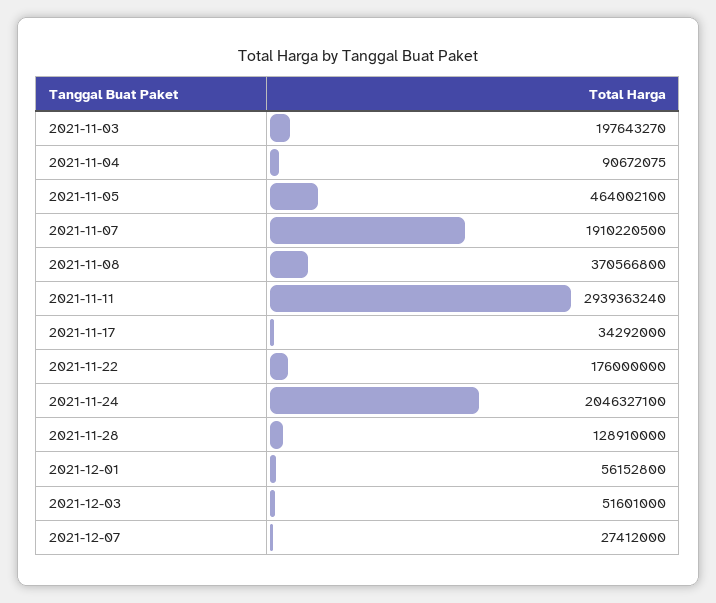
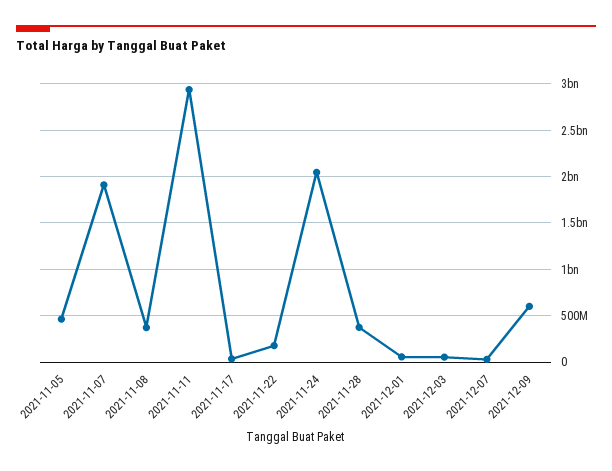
2021-11-03: 197643270 -> none
2021-11-04: 90672075 -> none
2021-11-28: 128910000 -> 400000000
2021-12-09: none -> 600000000

